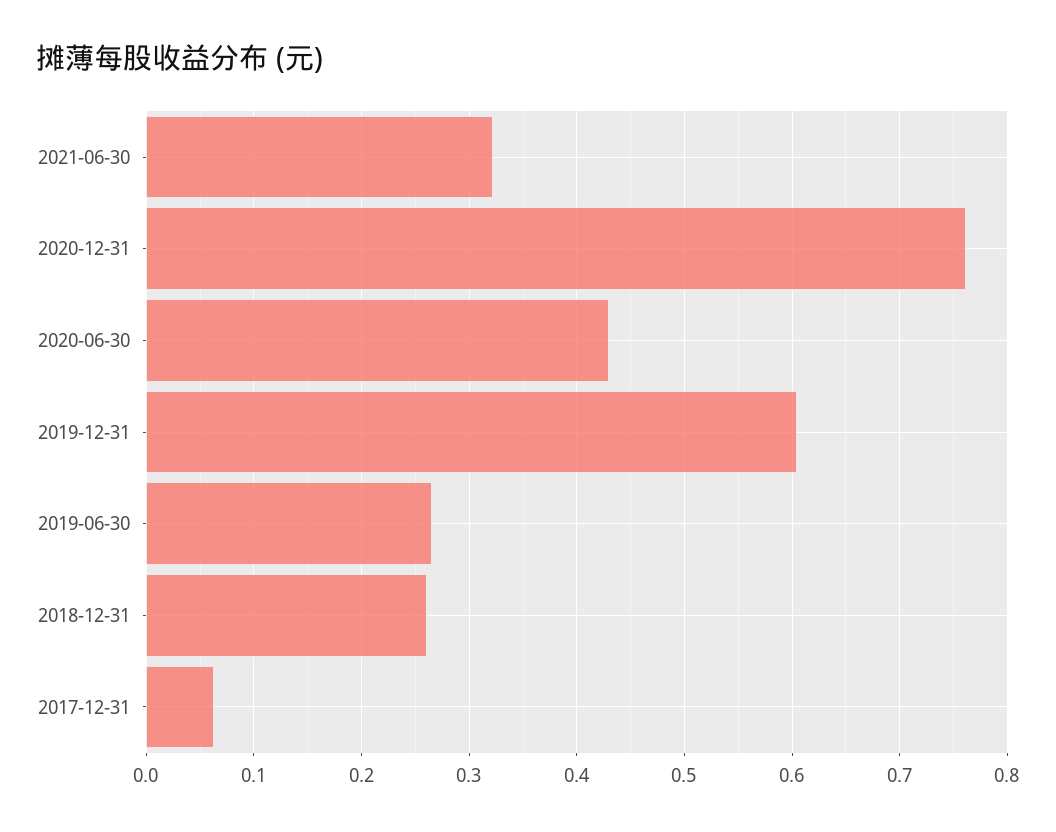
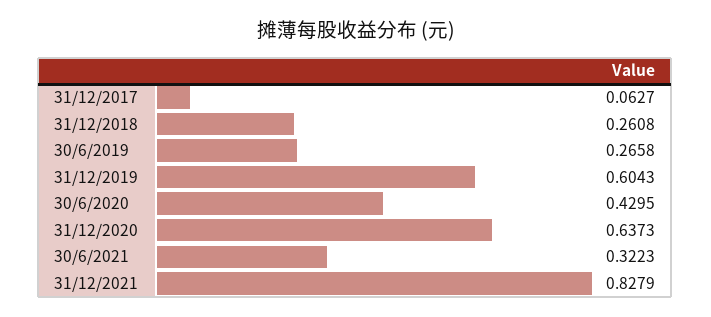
2020-12-31: 0.76 -> 0.6373
31/12/2021: none -> 0.8279

